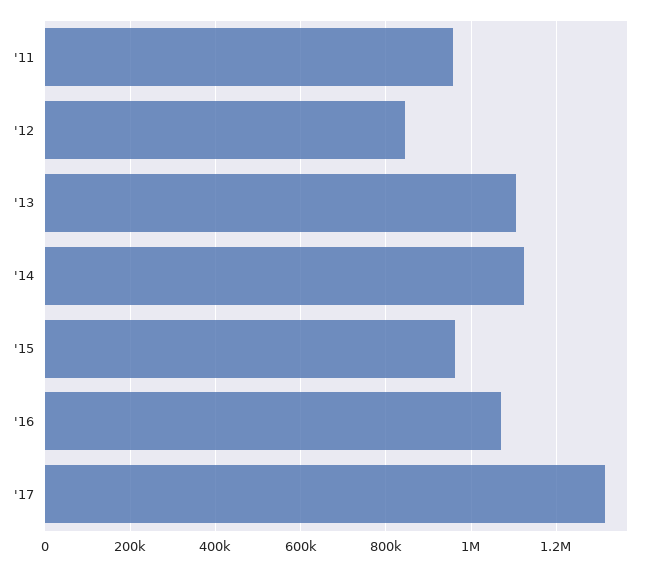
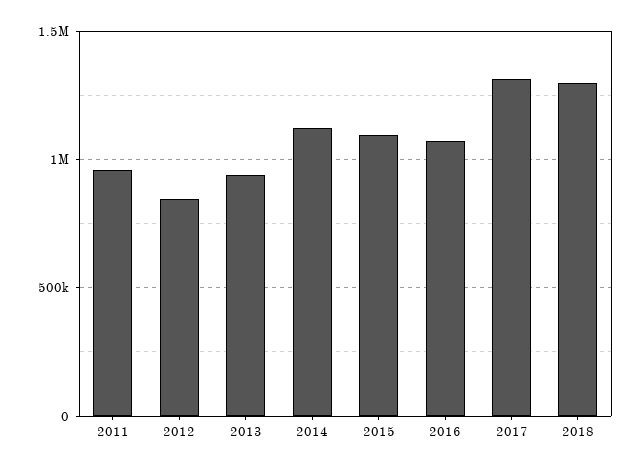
'13: 1100000 -> 950000
'15: 960000 -> 1100000
2018: none -> 1300000

